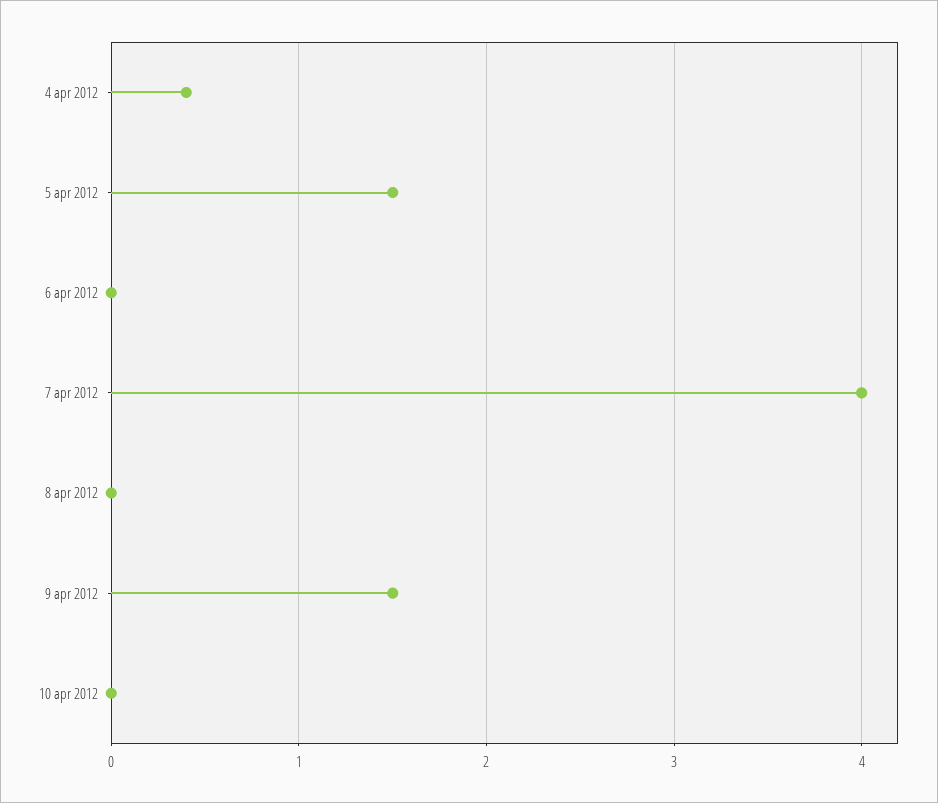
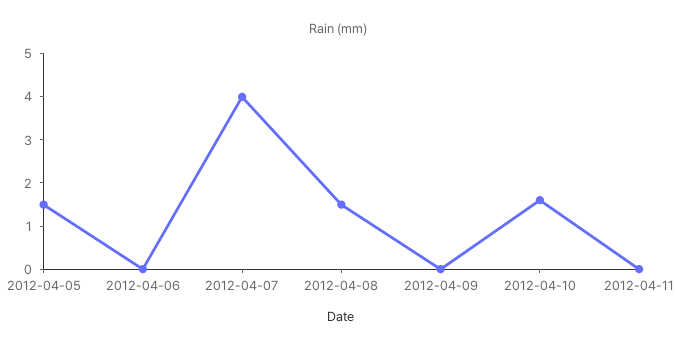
4 apr 2012: 0.4 -> none
8 apr 2012: 0 -> 1.5
9 apr 2012: 1.5 -> 0
10 apr 2012: 0 -> 1.5
2012-04-11: none -> 0

